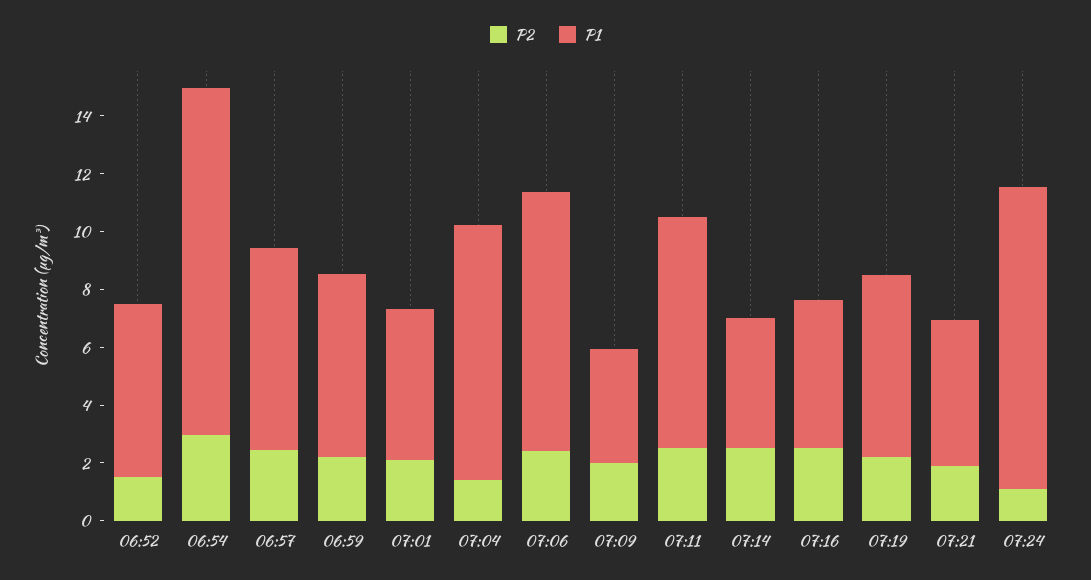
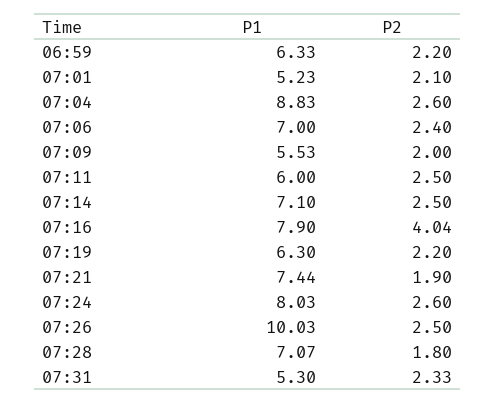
P2, 06:52: 1.5 -> none
P1, 06:52: 6 -> none
P2, 06:54: 3 -> none
P1, 06:54: 12 -> none
P2, 06:57: 2.5 -> none
P1, 06:57: 7 -> none
P2, 07:04: 1.5 -> 2.6
P1, 07:06: 9 -> 7
P1, 07:09: 4 -> 5.53
P1, 07:11: 8 -> 6
P1, 07:14: 4.5 -> 7.1
P2, 07:16: 2.5 -> 4.04
P1, 07:16: 5 -> 7.9
P1, 07:21: 5 -> 7.44
P2, 07:24: 1 -> 2.6
P1, 07:24: 10.5 -> 8.03
P1, 07:26: none -> 10.03
P2, 07:26: none -> 2.5
P1, 07:28: none -> 7.07
P2, 07:28: none -> 1.8
P1, 07:31: none -> 5.3
P2, 07:31: none -> 2.33

